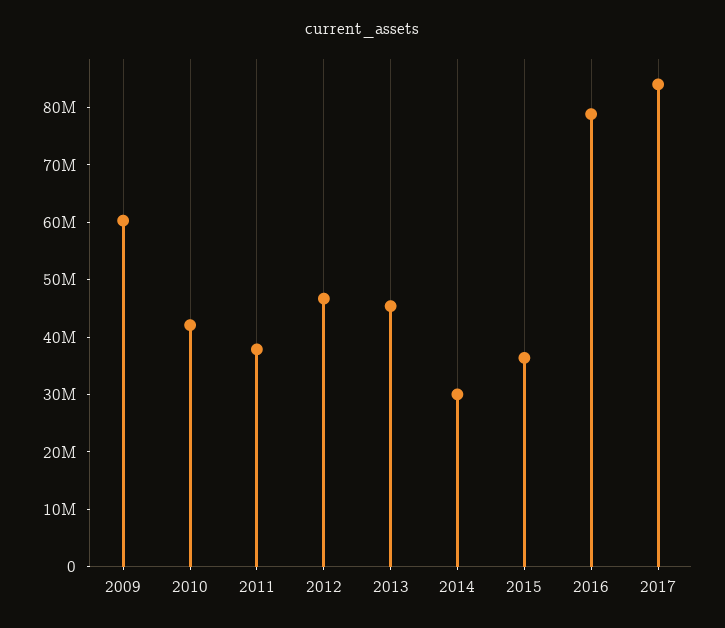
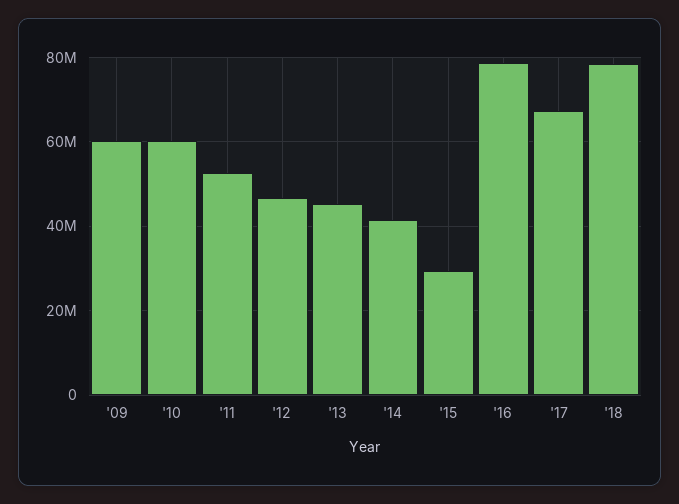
2010: 42000000 -> 60000000
2011: 38000000 -> 52000000
2014: 30000000 -> 42000000
2015: 36000000 -> 30000000
2017: 84000000 -> 68000000
'18: none -> 78000000

